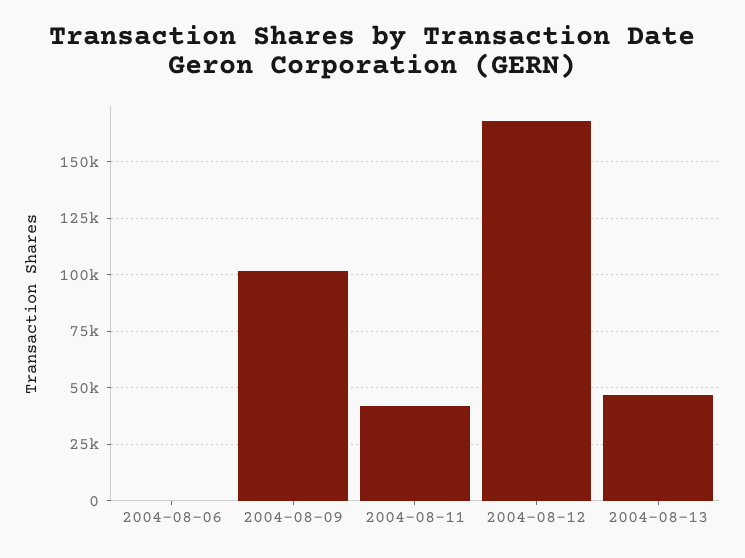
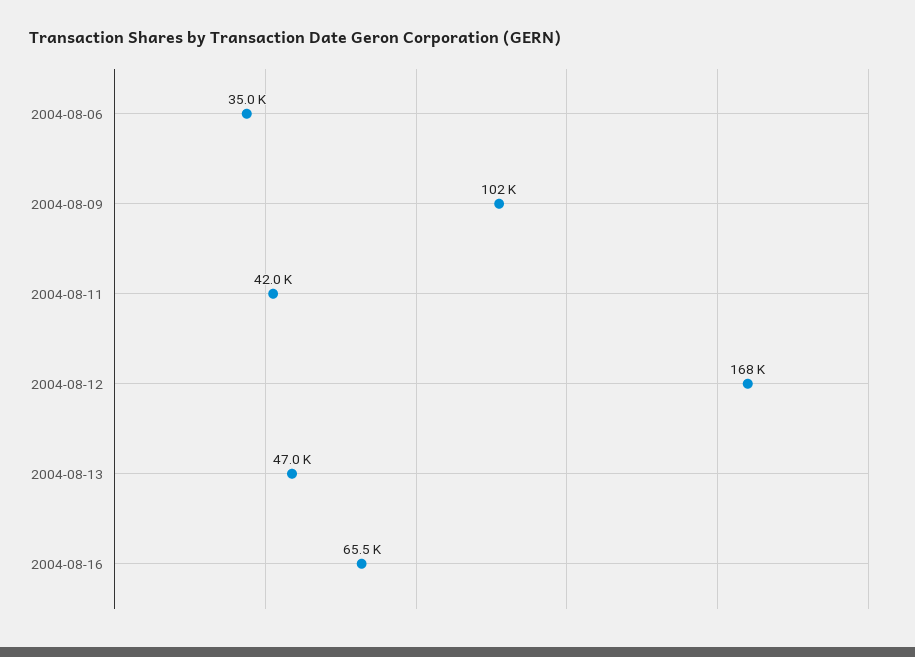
2004-08-06: 0 -> 35000
2004-08-16: none -> 65500

